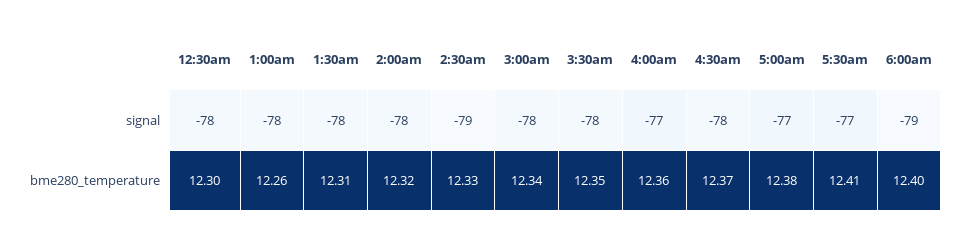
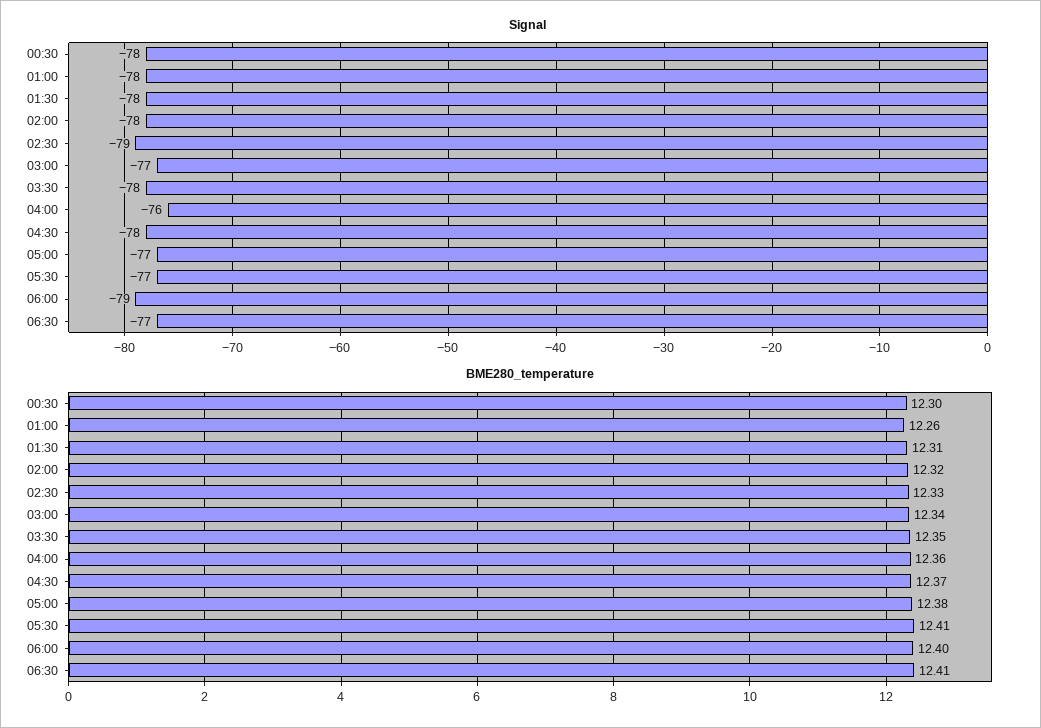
signal, 3:00am: -78 -> -77
signal, 4:00am: -77 -> -76
signal, 06:30: none -> -77
bme280_temperature, 06:30: none -> 12.41

